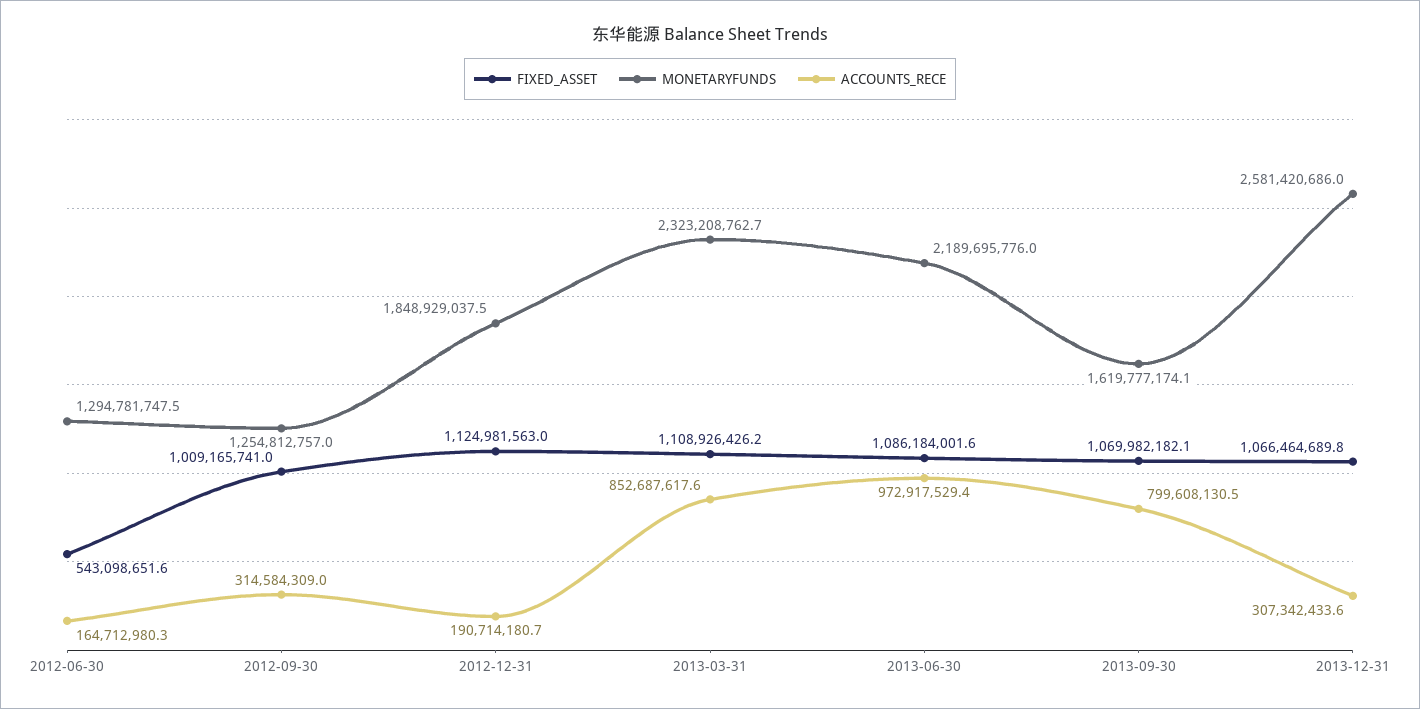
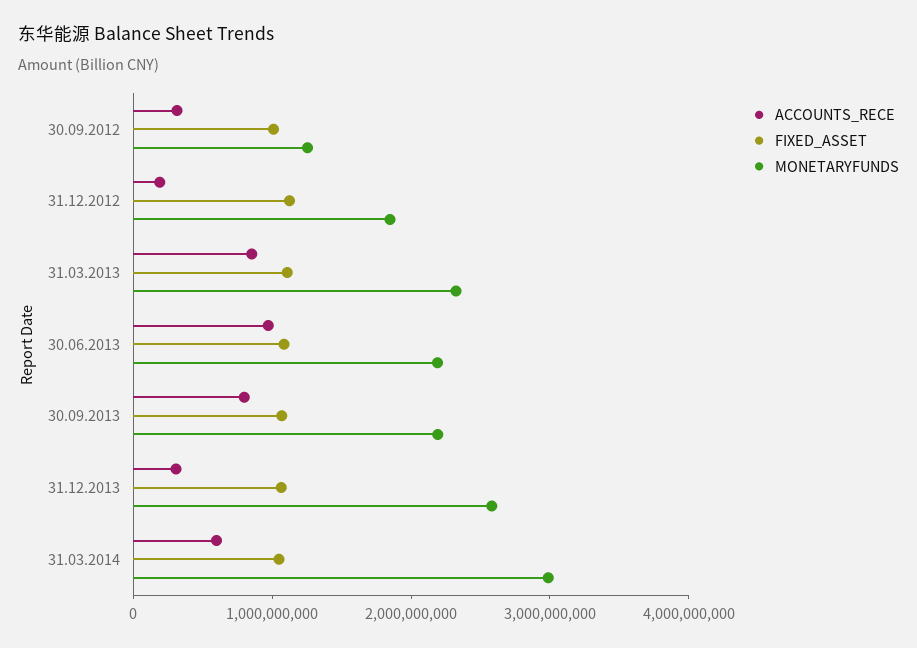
FIXED_ASSET, 2012-06-30: 543098651.6 -> none
MONETARYFUNDS, 2012-06-30: 1294781747.5 -> none
ACCOUNTS_RECE, 2012-06-30: 164712980.3 -> none
MONETARYFUNDS, 2013-09-30: 1619777174.1 -> 2200000000
ACCOUNTS_RECE, 31.03.2014: none -> 600000000
FIXED_ASSET, 31.03.2014: none -> 1000000000
MONETARYFUNDS, 31.03.2014: none -> 3000000000

